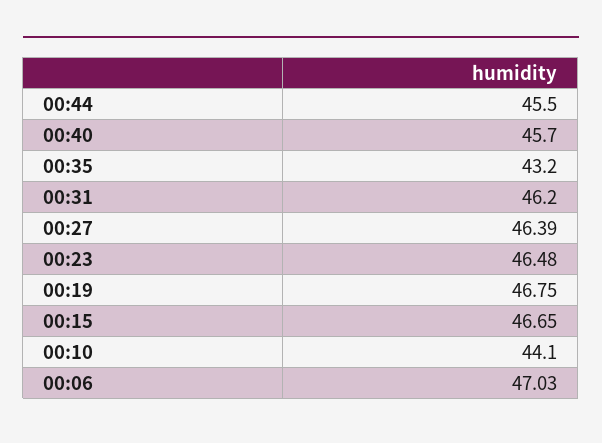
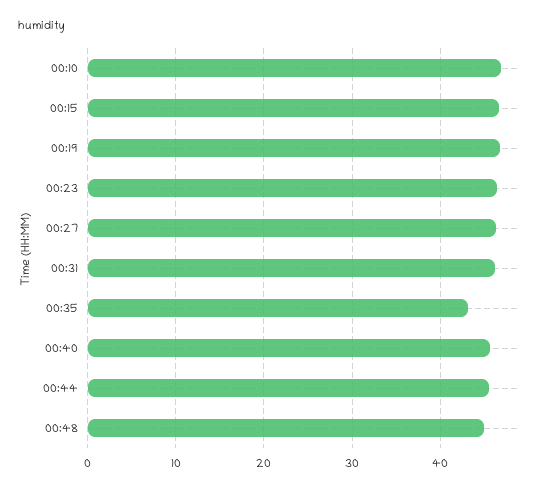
00:10: 44.1 -> 47
00:06: 47.03 -> none
00:48: none -> 45

